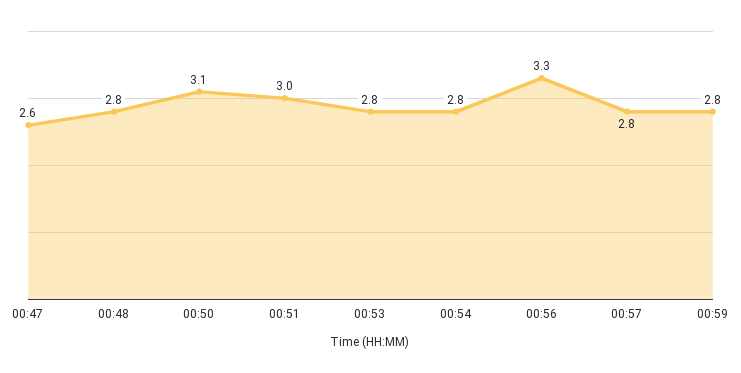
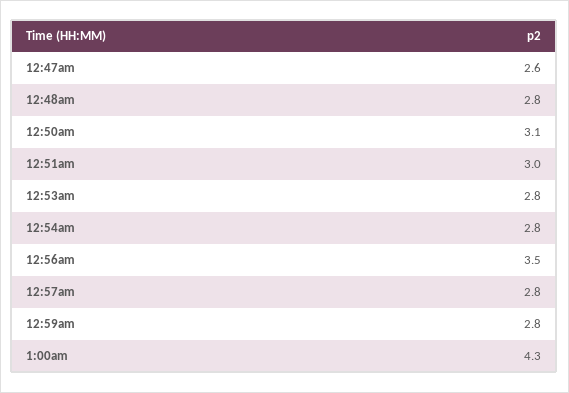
00:56: 3.3 -> 3.5
1:00am: none -> 4.3

